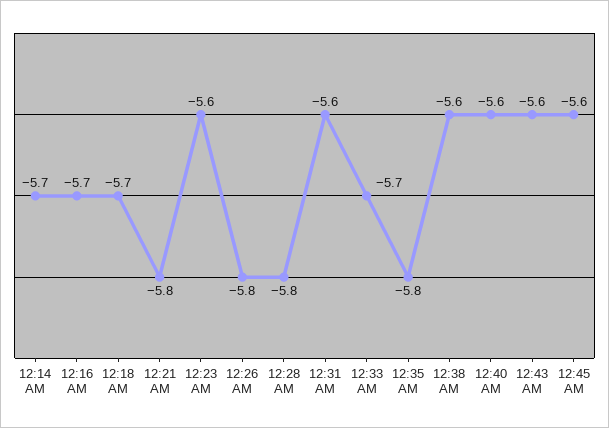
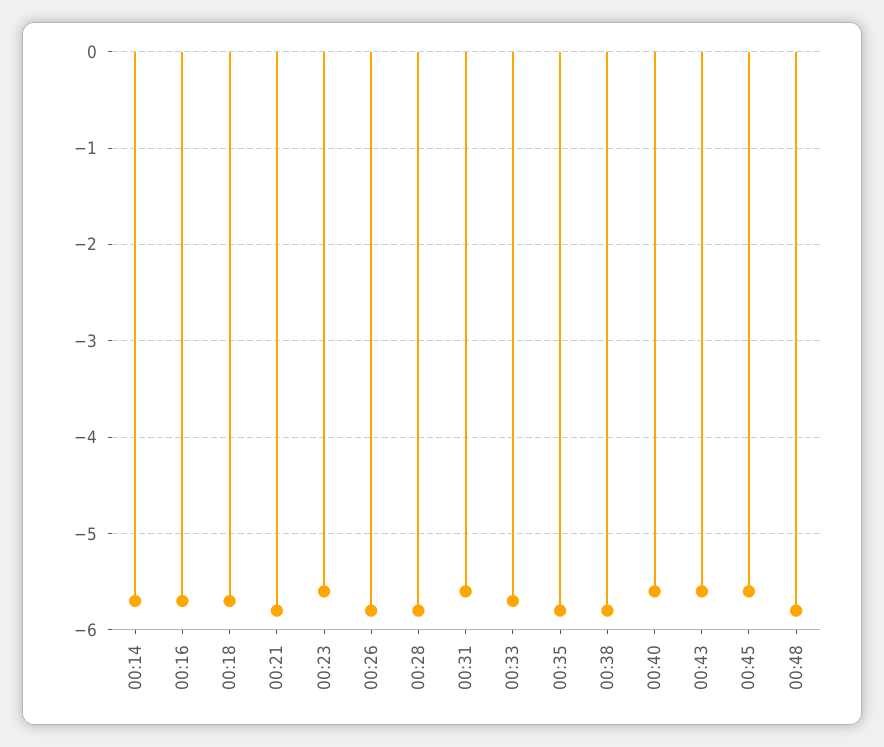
12:38 AM: -5.6 -> -5.8
00:48: none -> -5.8

